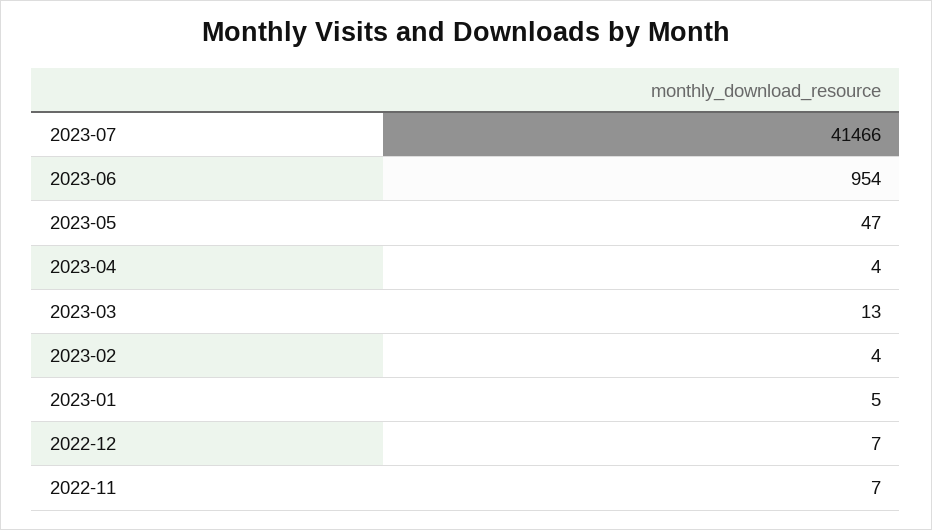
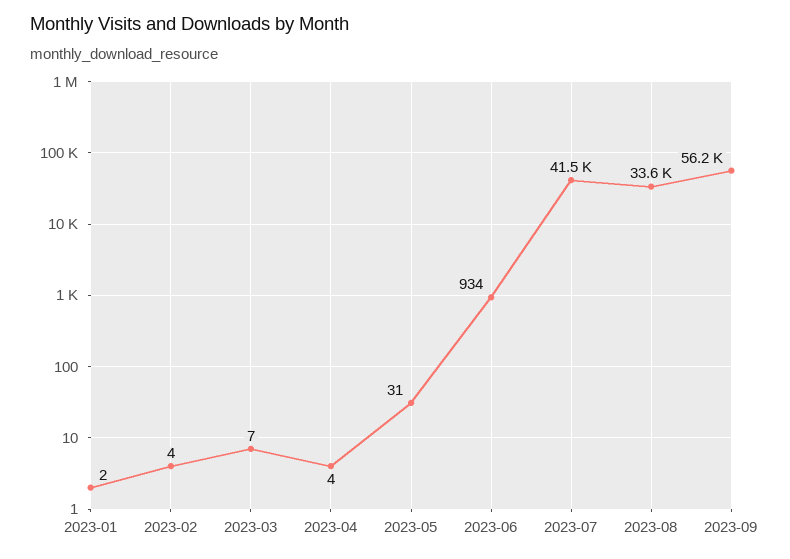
2023-06: 954 -> 934
2023-05: 47 -> 31
2023-03: 13 -> 7
2023-01: 5 -> 2
2022-12: 7 -> none
2022-11: 7 -> none
2023-08: none -> 33600
2023-09: none -> 56200

